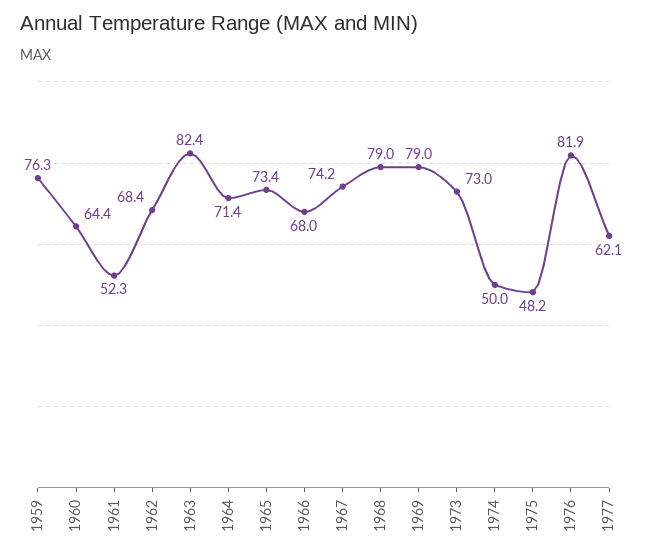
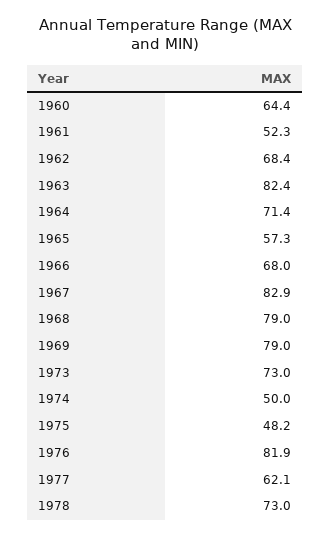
1959: 76.3 -> none
1965: 73.4 -> 57.3
1967: 74.2 -> 82.9
1978: none -> 73

